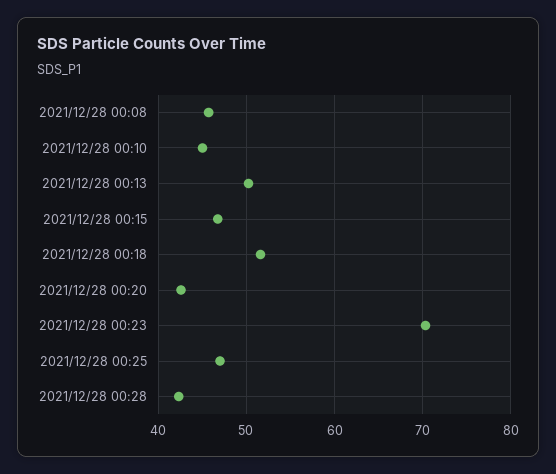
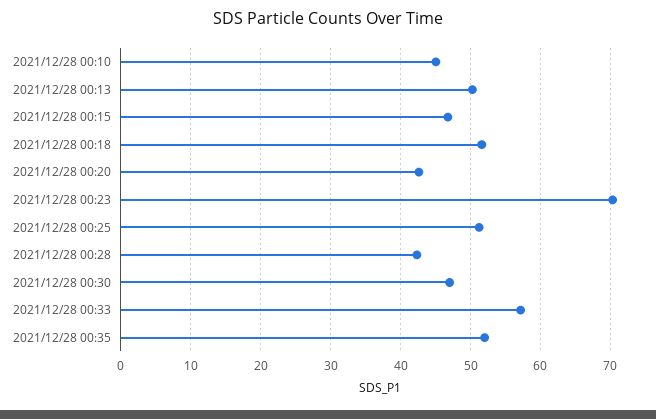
2021/12/28 00:08: 46 -> none
2021/12/28 00:25: 47 -> 51
2021/12/28 00:30: none -> 47
2021/12/28 00:33: none -> 57
2021/12/28 00:35: none -> 52

